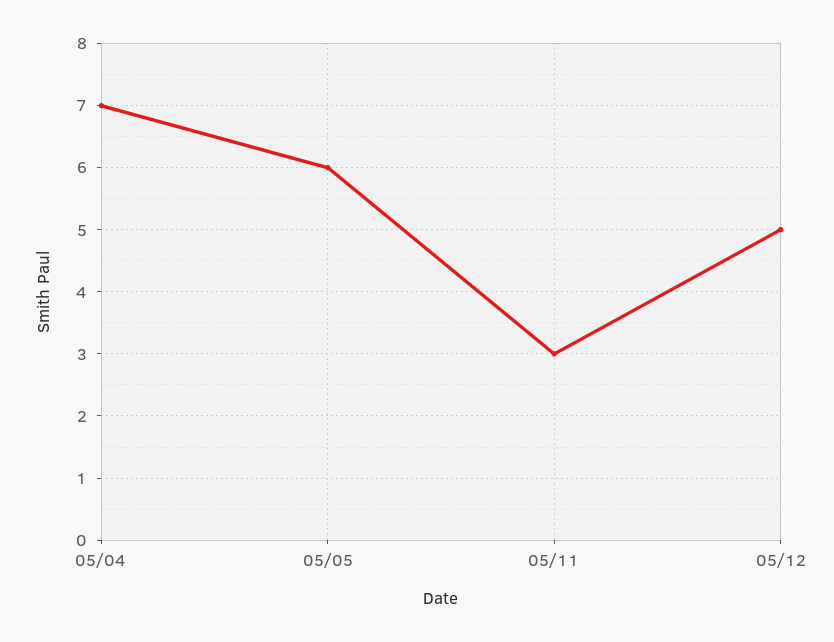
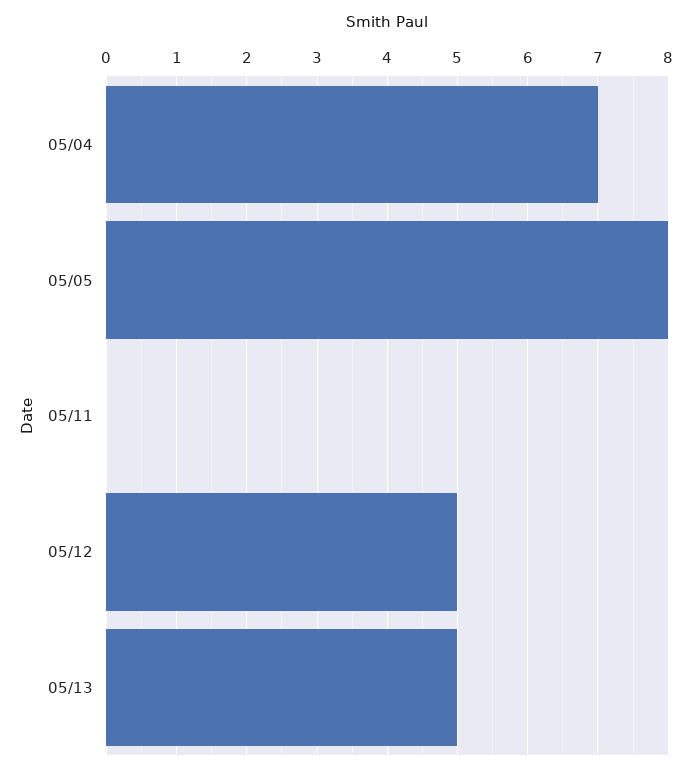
05/05: 6 -> 8
05/11: 3 -> 0
05/13: none -> 5

